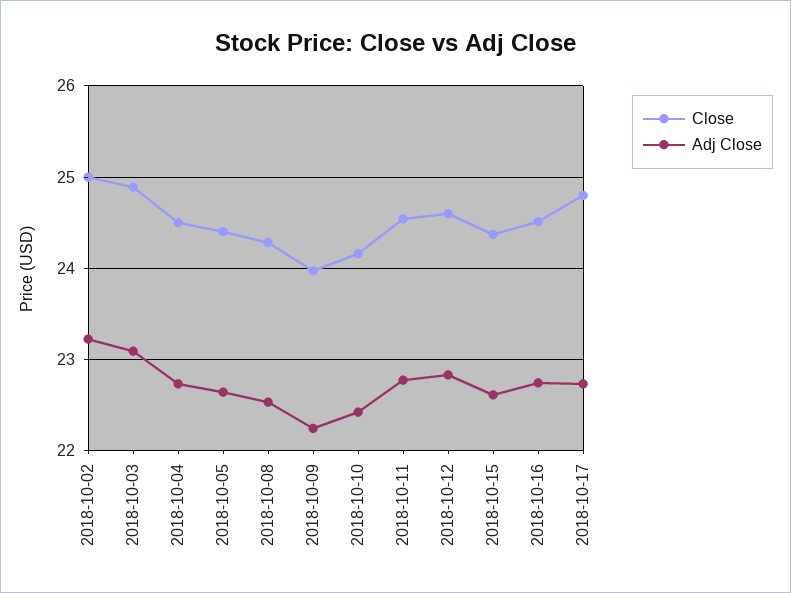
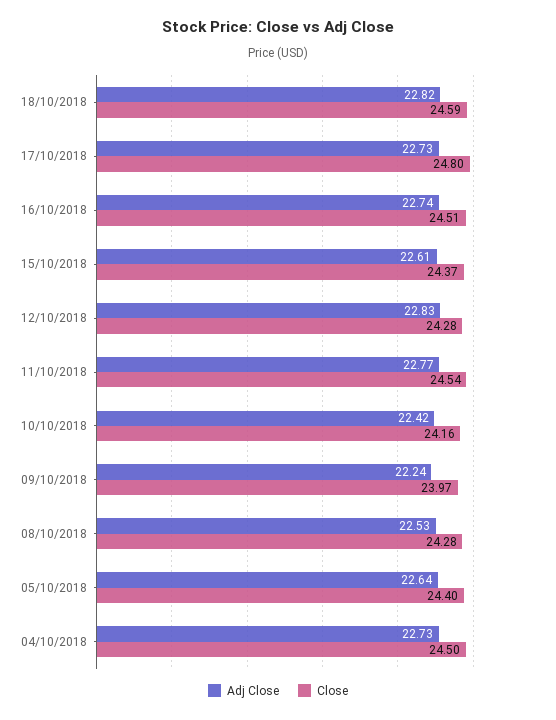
Close, 2018-10-02: 25 -> none
Adj Close, 2018-10-02: 23.2 -> none
Close, 2018-10-03: 24.9 -> none
Adj Close, 2018-10-03: 23.1 -> none
Close, 2018-10-12: 24.6 -> 24.28
Adj Close, 18/10/2018: none -> 22.82
Close, 18/10/2018: none -> 24.59

